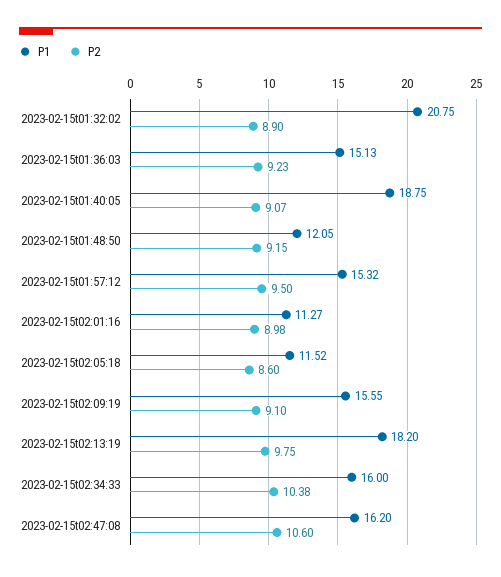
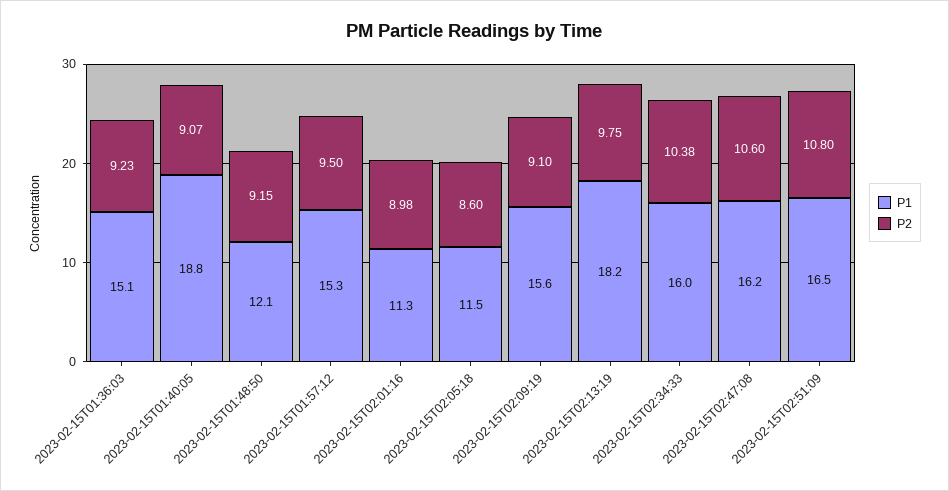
P1, 2023-02-15t01:32:02: 20.75 -> none
P2, 2023-02-15t01:32:02: 8.9 -> none
P1, 2023-02-15T02:51:09: none -> 16.5
P2, 2023-02-15T02:51:09: none -> 10.8

